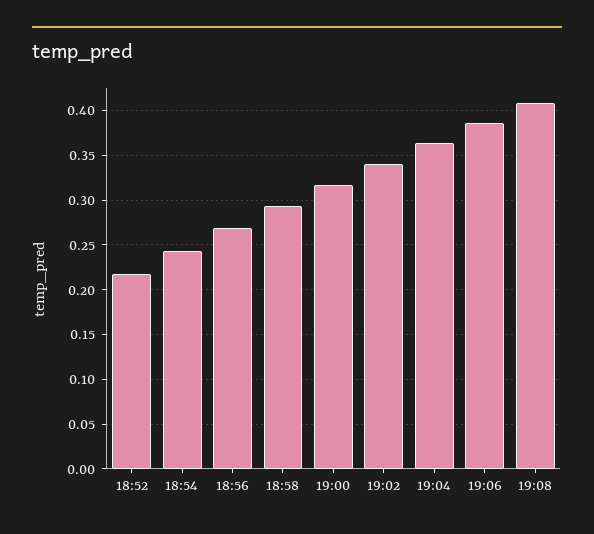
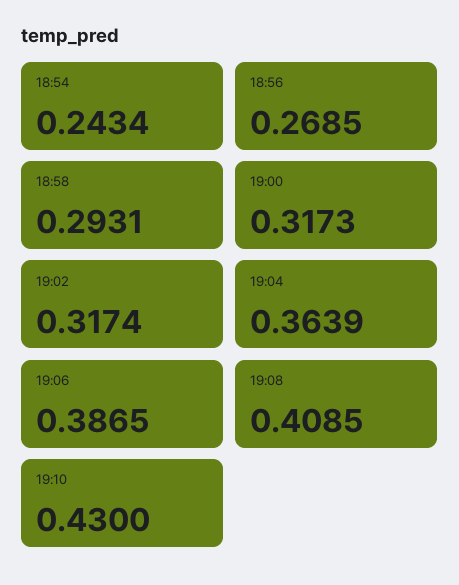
18:52: 0.22 -> none
19:02: 0.34 -> 0.3174
19:10: none -> 0.43

